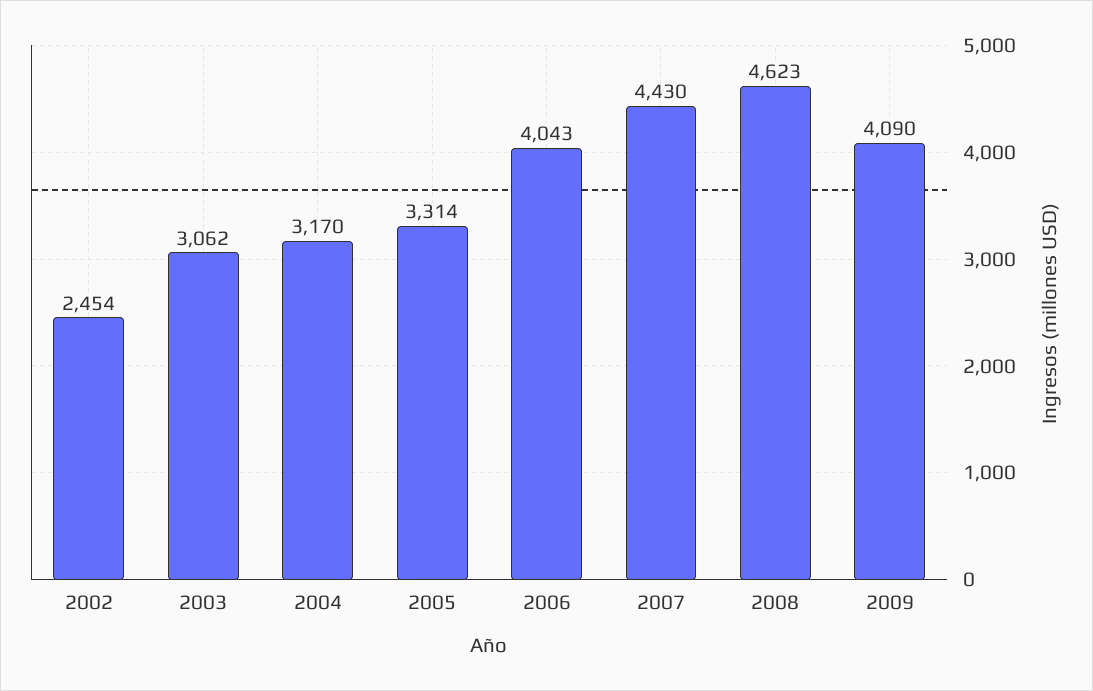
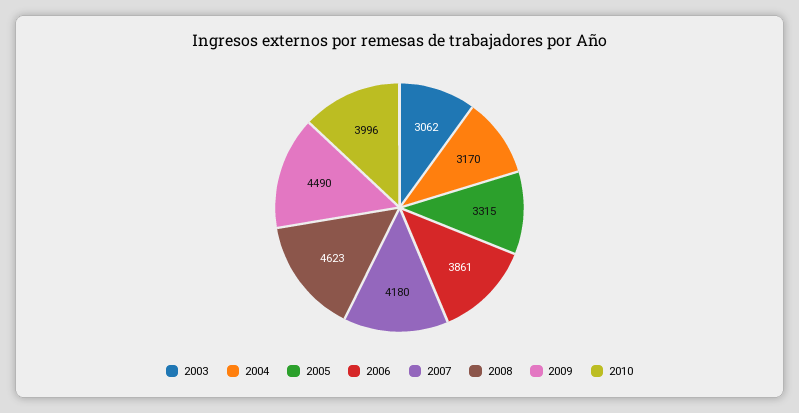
2002: 2454 -> none
2005: 3314 -> 3315
2006: 4043 -> 3861
2007: 4430 -> 4180
2009: 4090 -> 4490
2010: none -> 3996

